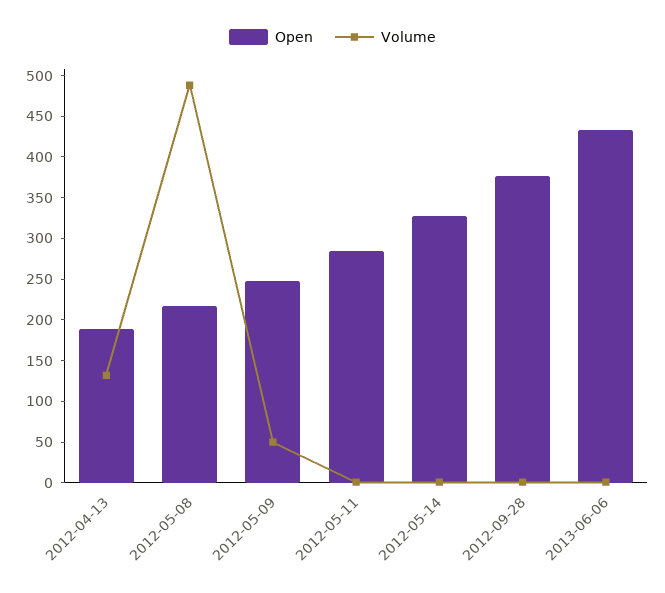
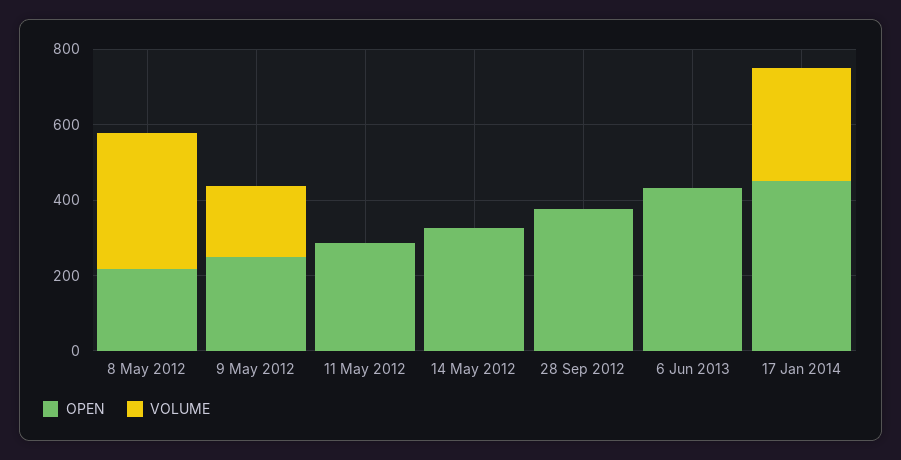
Open, 2012-04-13: 190 -> none
Volume, 2012-04-13: 130 -> none
Volume, 2012-05-08: 490 -> 350
Volume, 2012-05-09: 50 -> 200
Open, 17 Jan 2014: none -> 450
Volume, 17 Jan 2014: none -> 300

